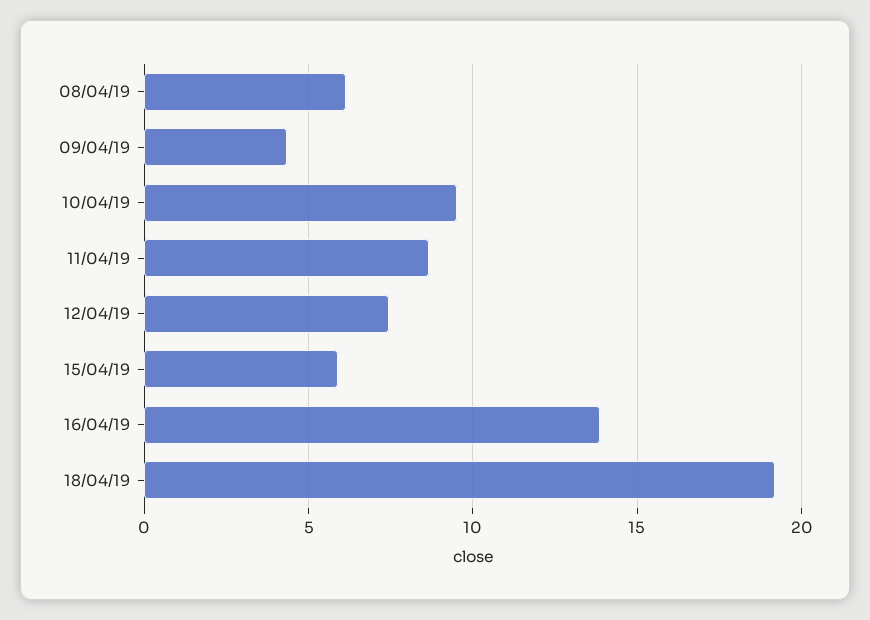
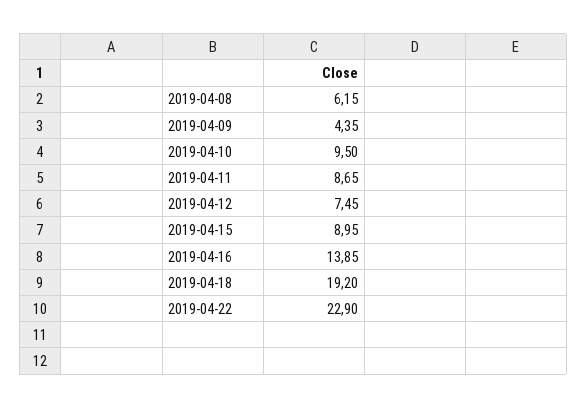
15/04/19: 6 -> 8.95
2019-04-22: none -> 22.9

